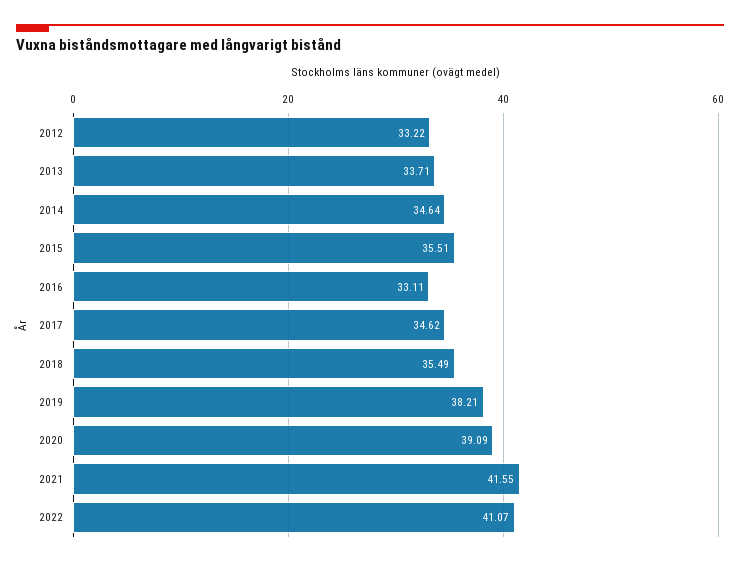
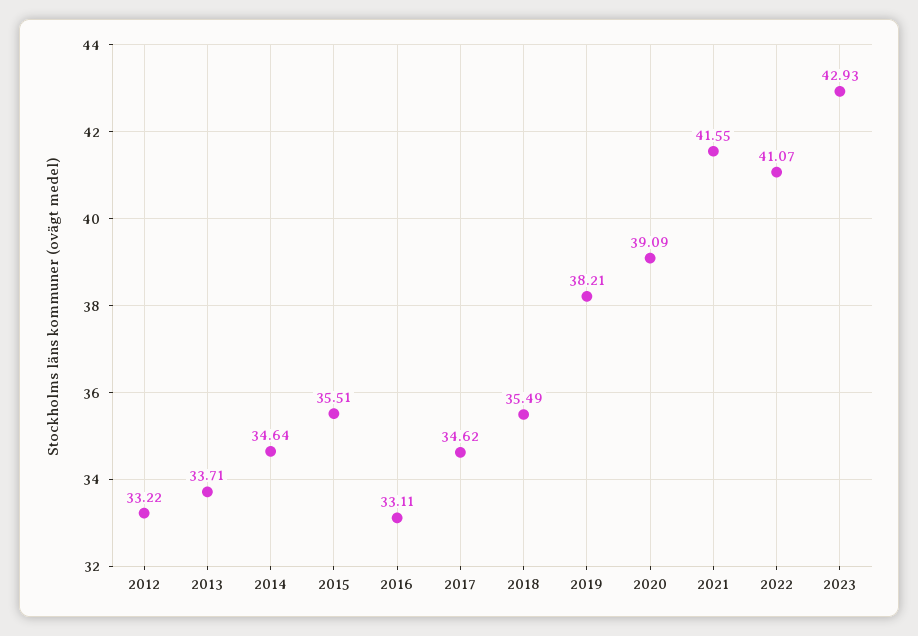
2023: none -> 42.93

